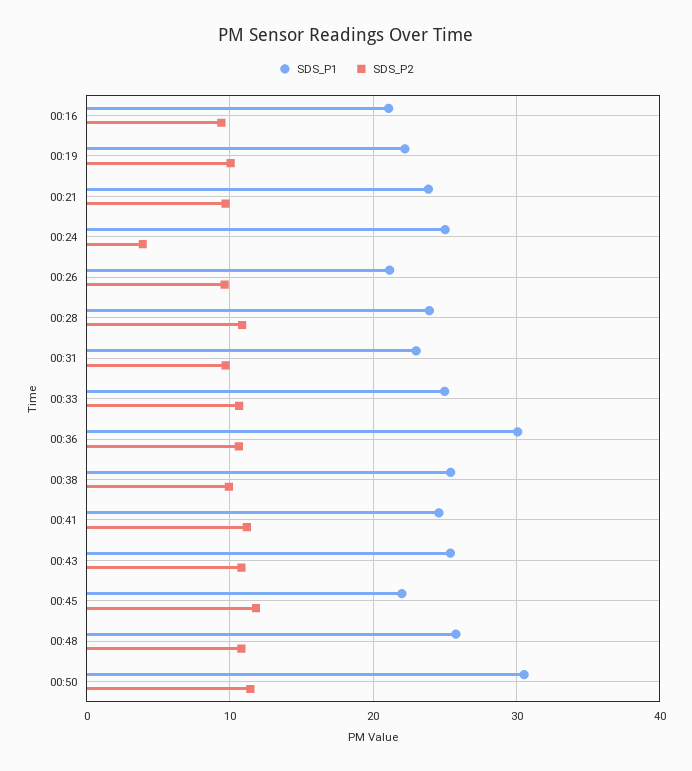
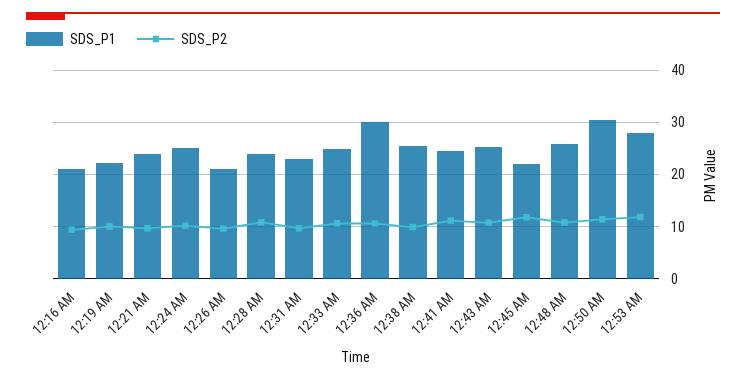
SDS_P2, 00:24: 4 -> 10
SDS_P1, 12:53 AM: none -> 28
SDS_P2, 12:53 AM: none -> 12

